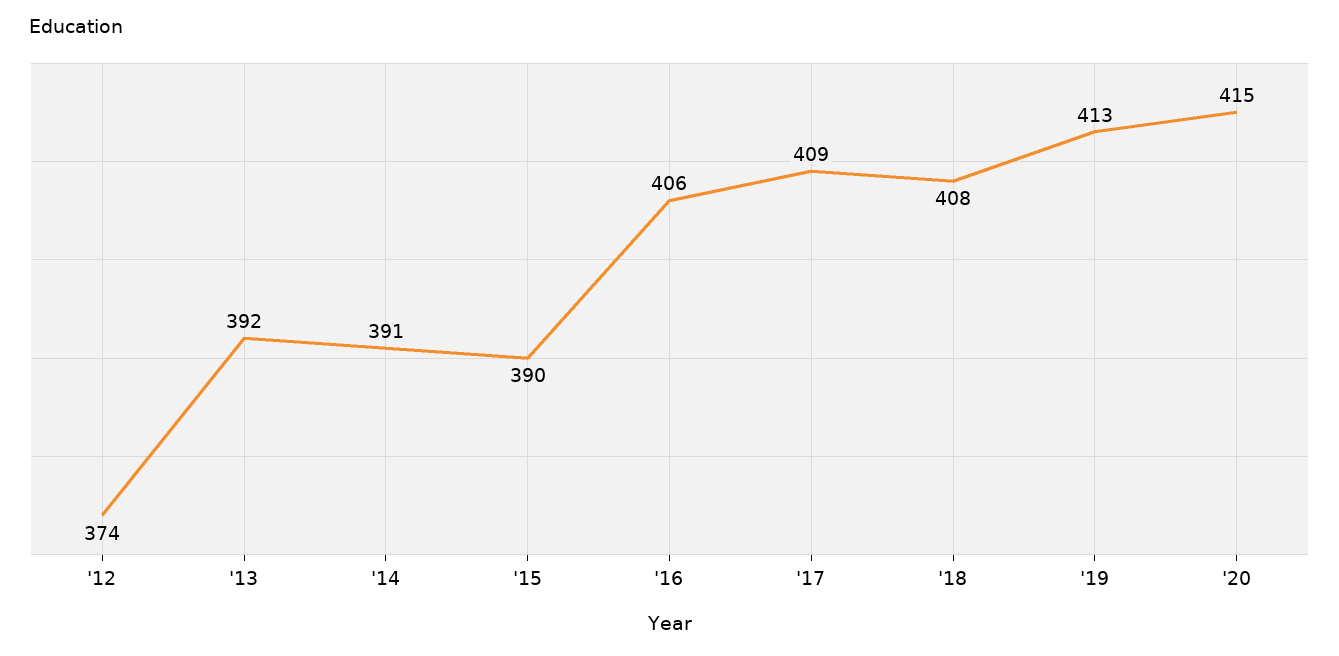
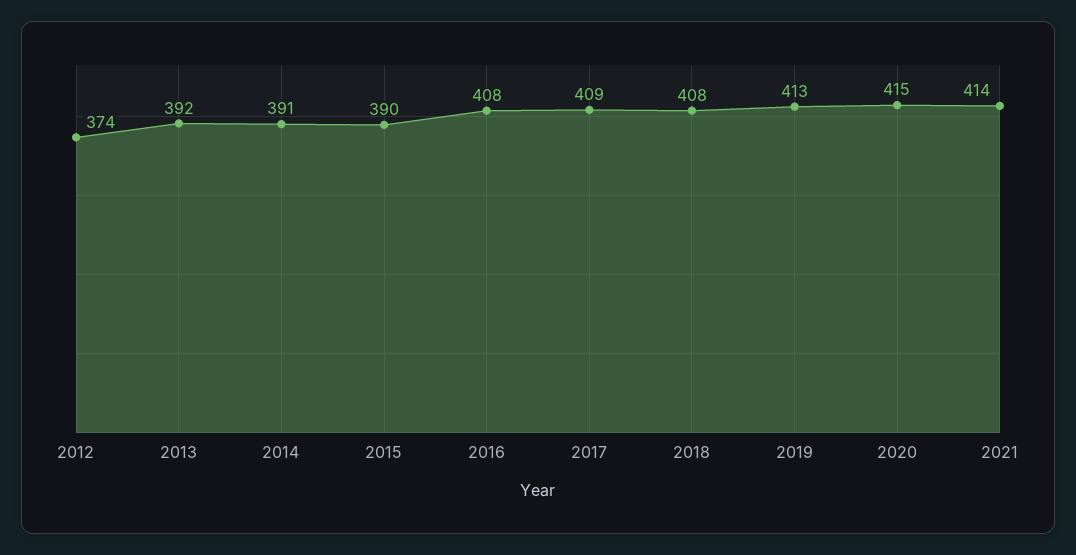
'16: 406 -> 408
2021: none -> 414

